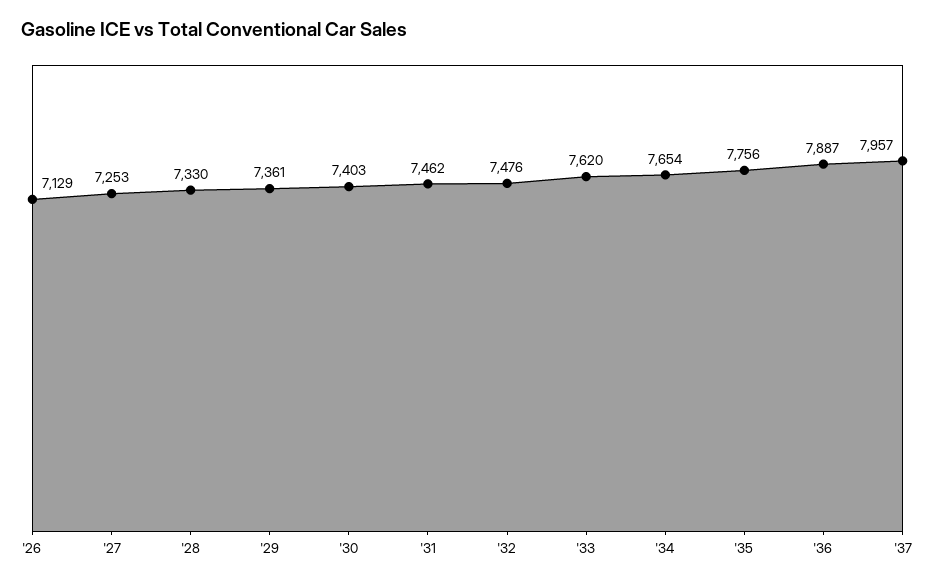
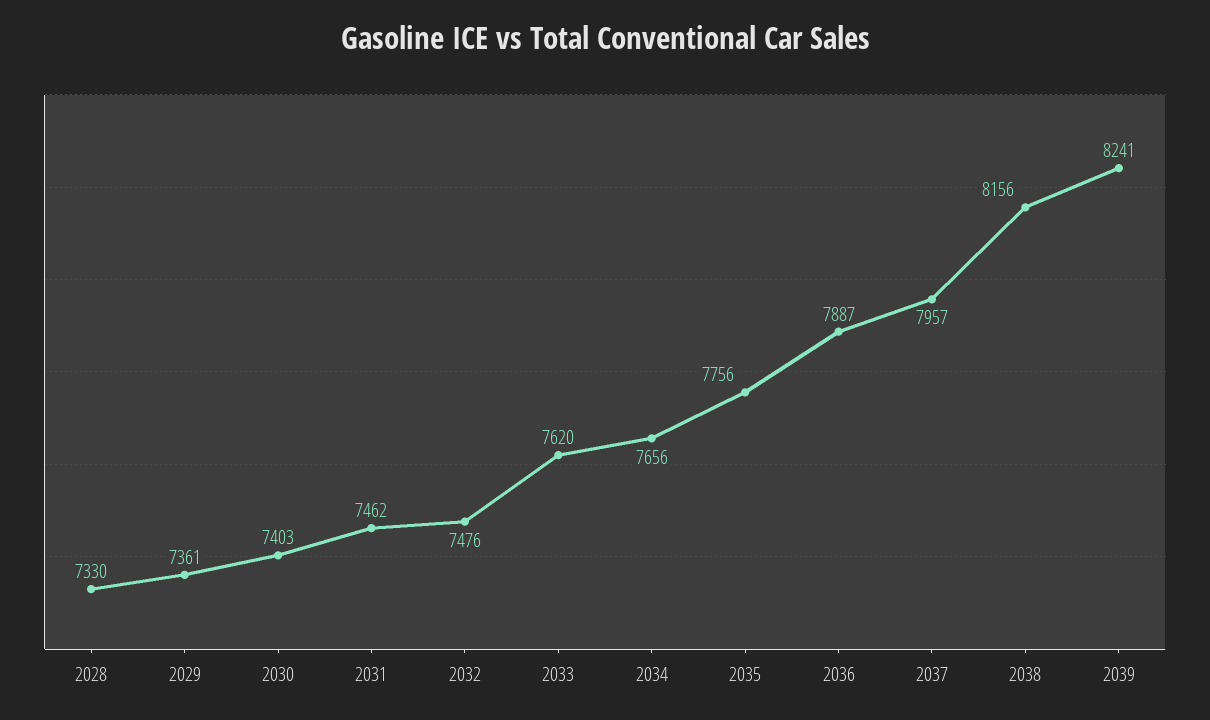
'26: 7129 -> none
'27: 7253 -> none
'34: 7654 -> 7656
2038: none -> 8156
2039: none -> 8241

